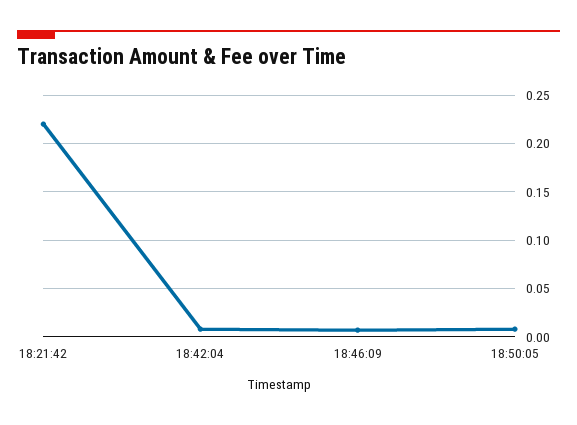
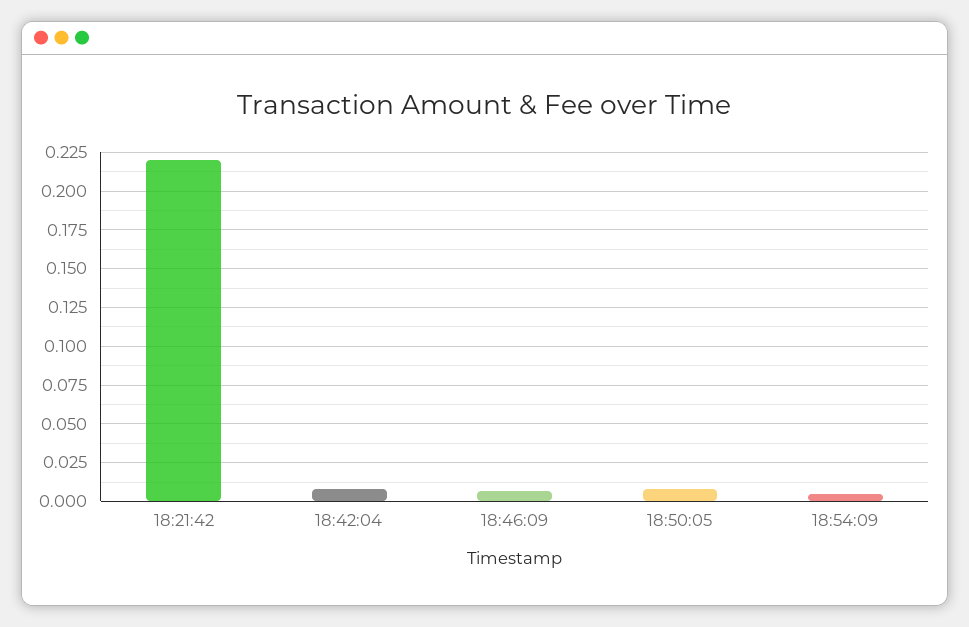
18:54:09: none -> 0.005

